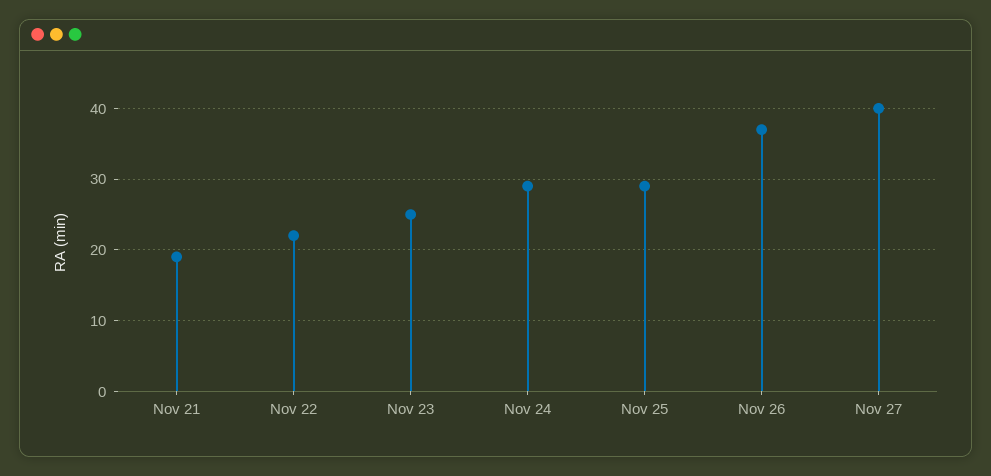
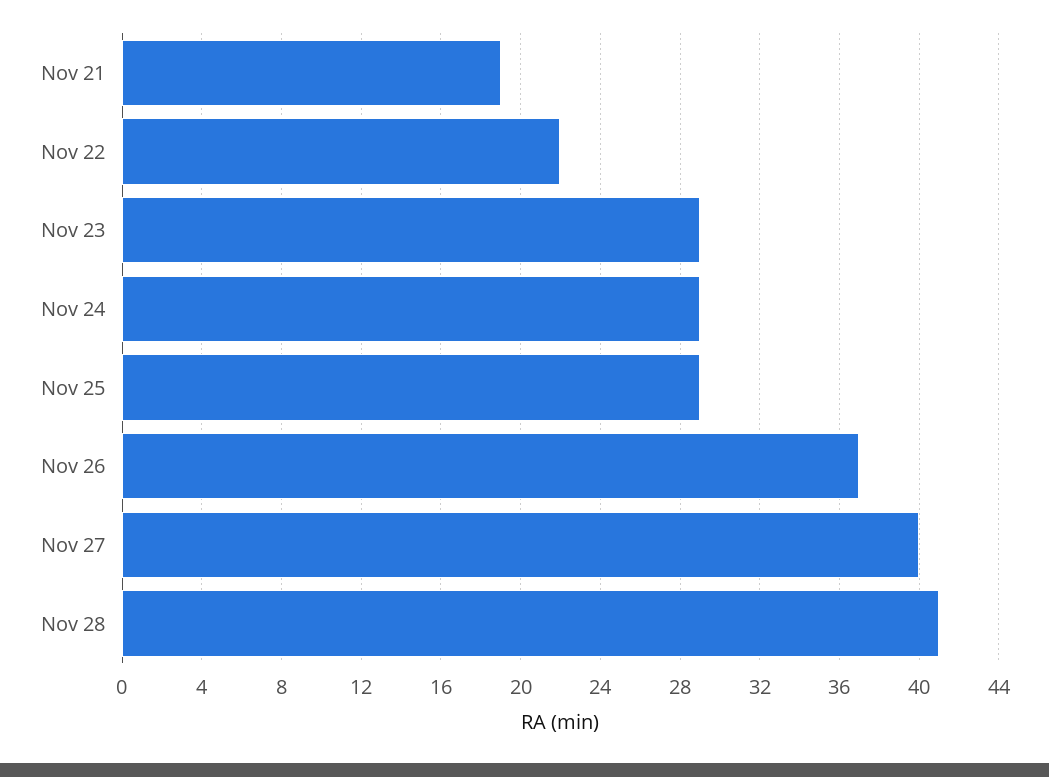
Nov 23: 25 -> 29
Nov 28: none -> 41

